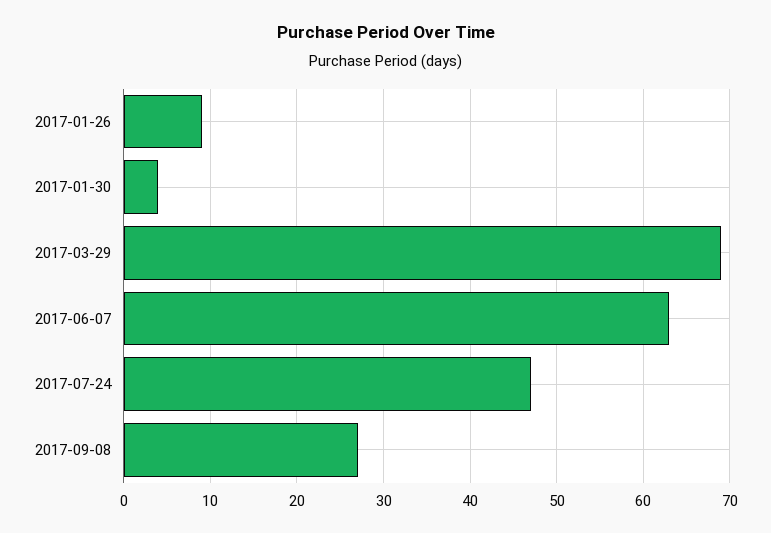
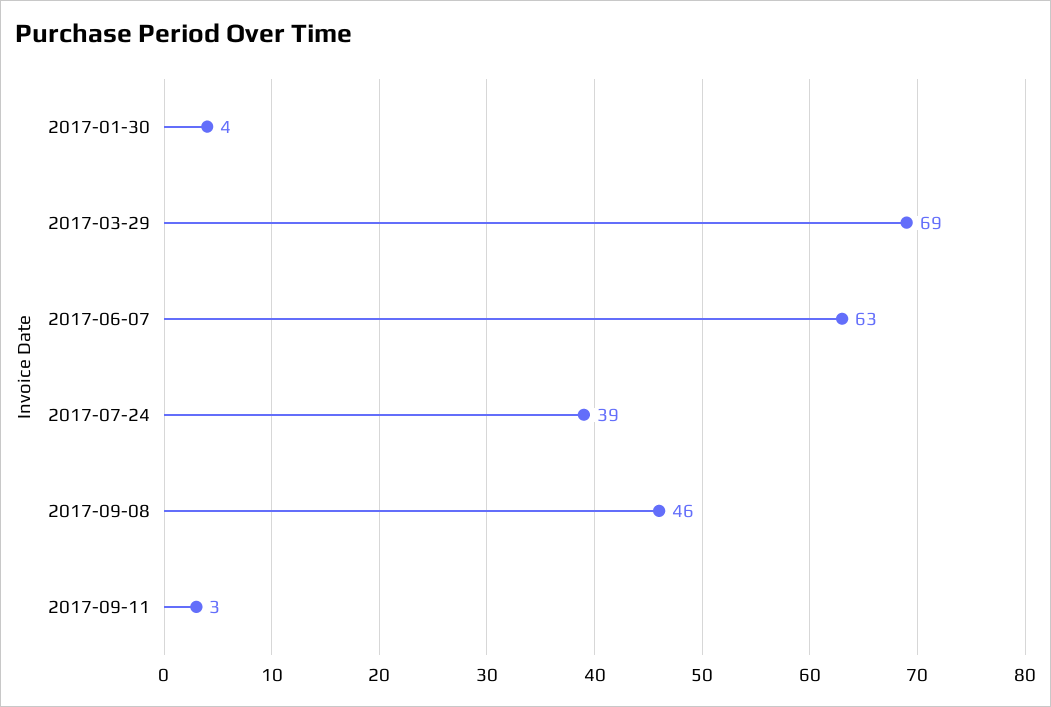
2017-01-26: 9 -> none
2017-07-24: 47 -> 39
2017-09-08: 27 -> 46
2017-09-11: none -> 3

